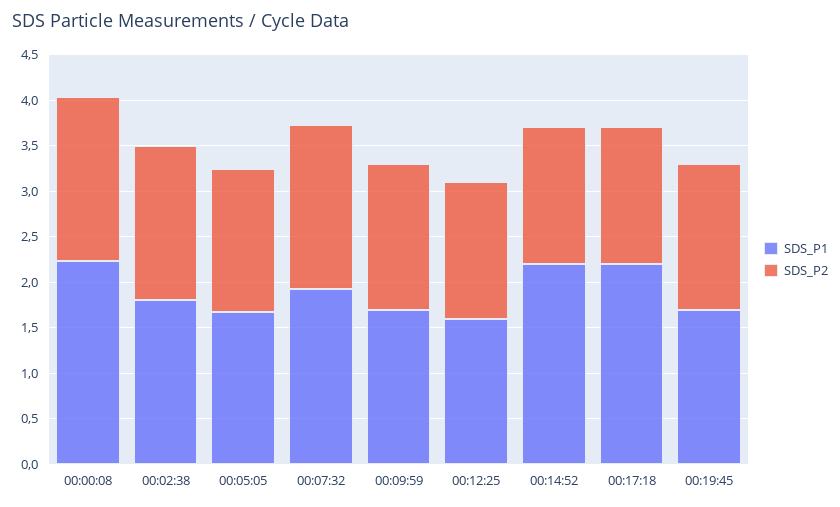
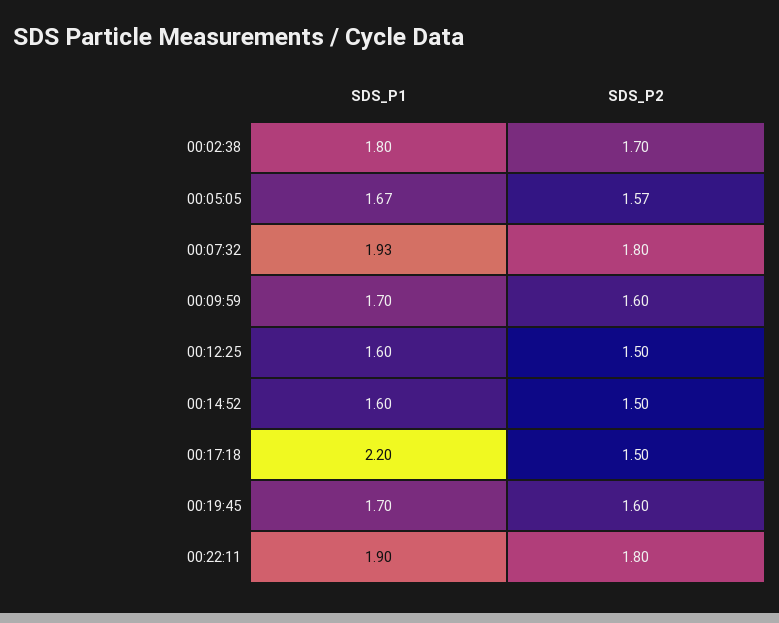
SDS_P1, 00:00:08: 2.2 -> none
SDS_P2, 00:00:08: 1.8 -> none
SDS_P1, 00:14:52: 2.2 -> 1.6
SDS_P1, 00:22:11: none -> 1.9
SDS_P2, 00:22:11: none -> 1.8

